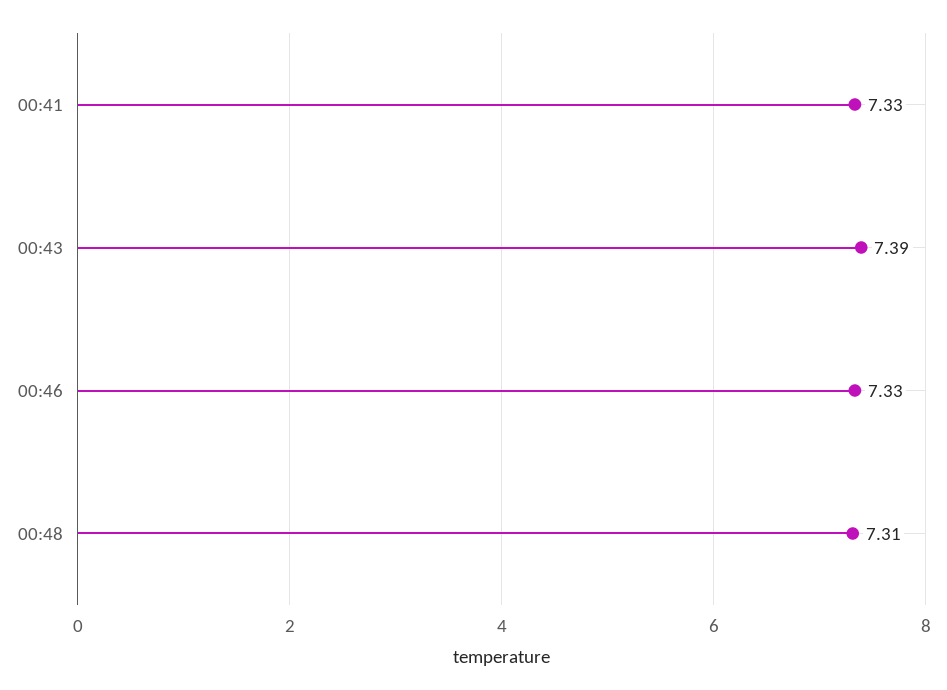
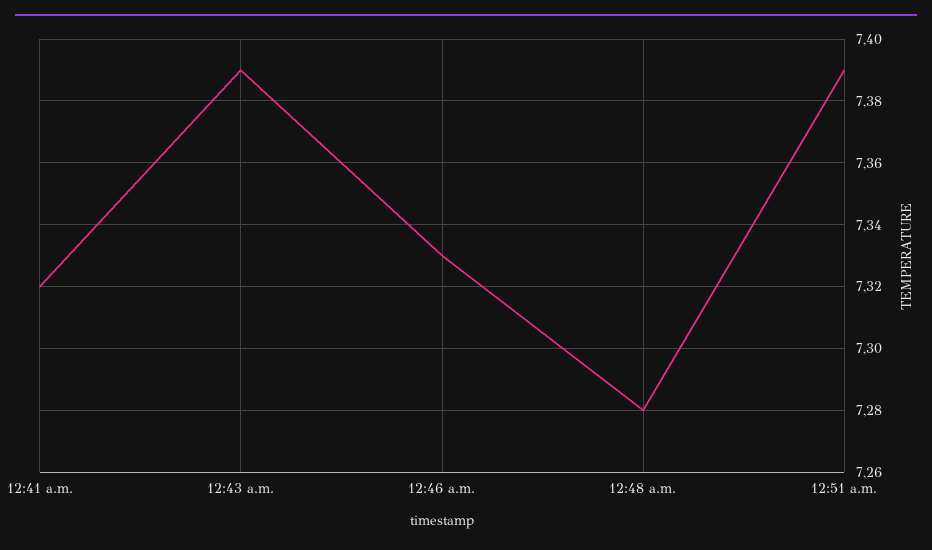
00:41: 7.33 -> 7.32
00:48: 7.31 -> 7.28
12:51 a.m.: none -> 7.39

